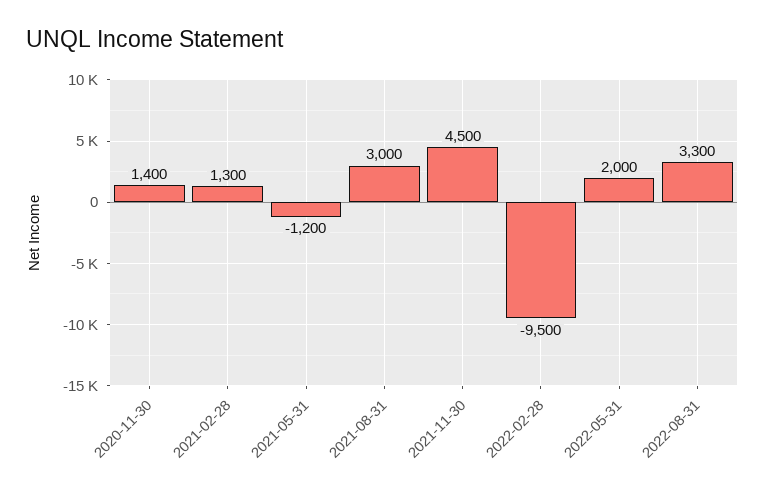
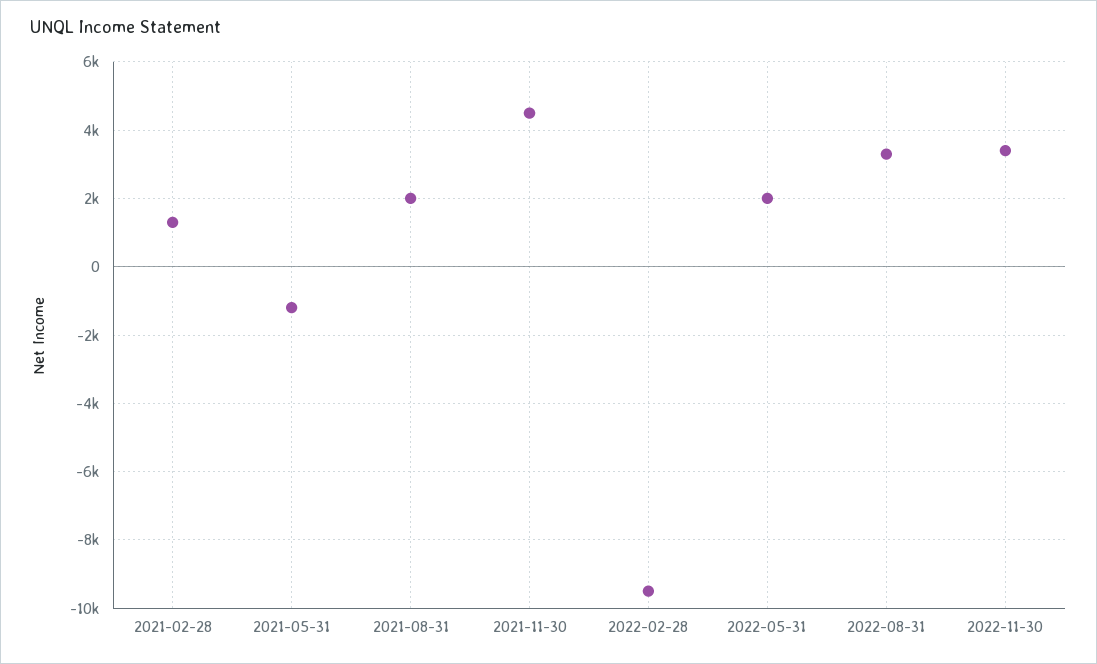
2020-11-30: 1400 -> none
2021-08-31: 3000 -> 2000
2022-11-30: none -> 3400

